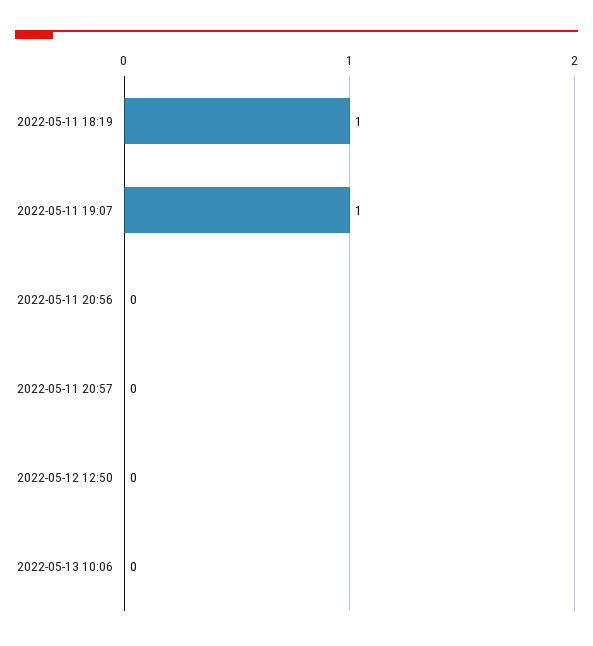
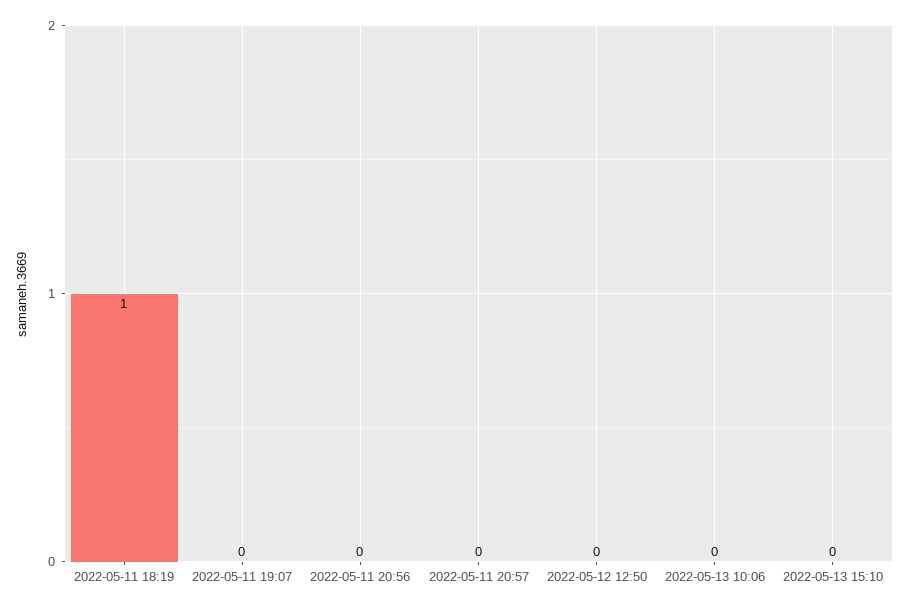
2022-05-11 19:07: 1 -> 0
2022-05-13 15:10: none -> 0

